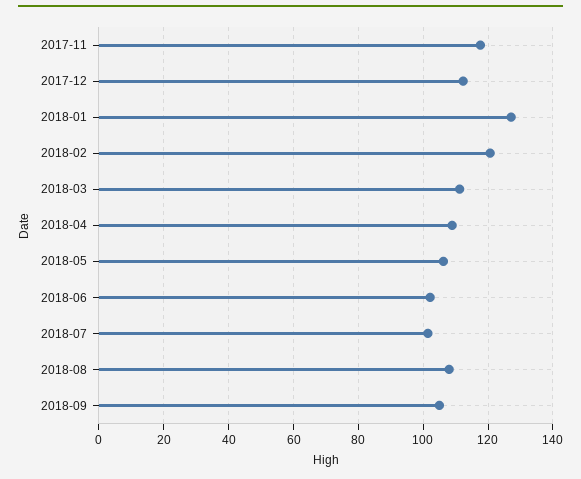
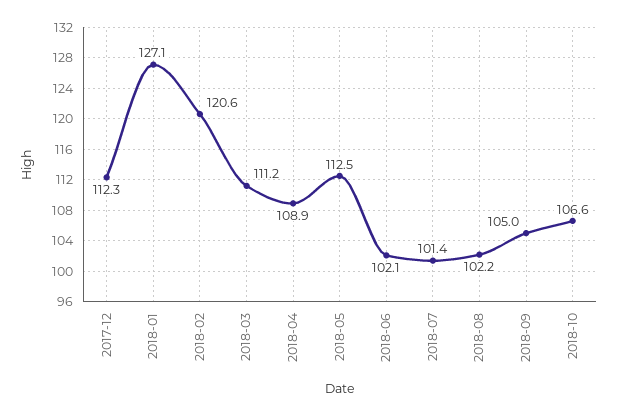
2017-11: 118 -> none
2018-05: 106 -> 112.5
2018-08: 108 -> 102.2
2018-10: none -> 106.6

